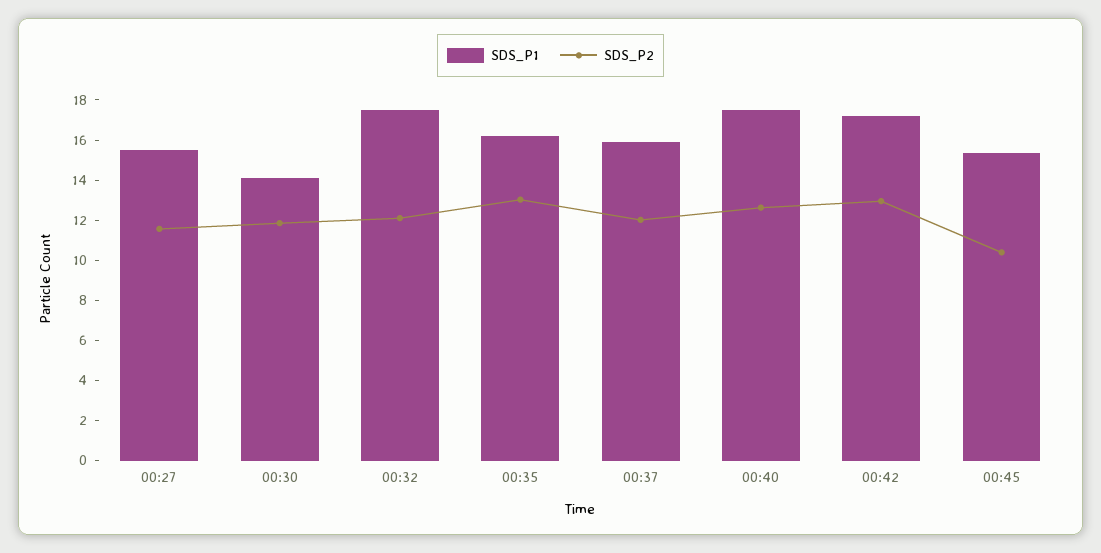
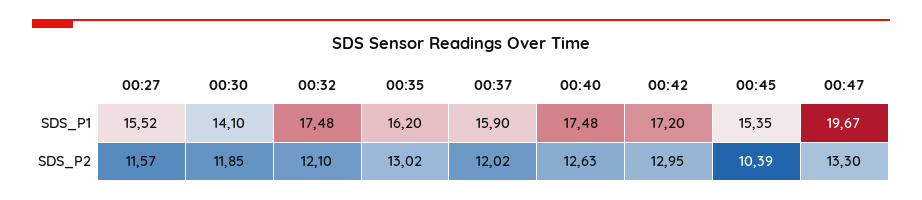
SDS_P1, 00:47: none -> 19.67
SDS_P2, 00:47: none -> 13.3

